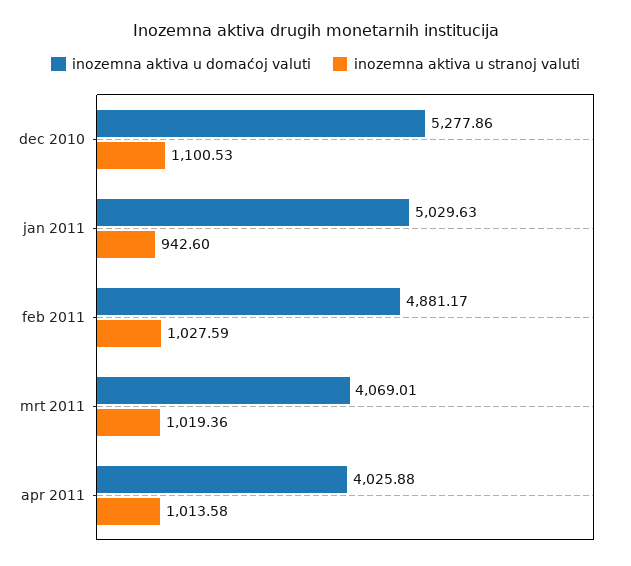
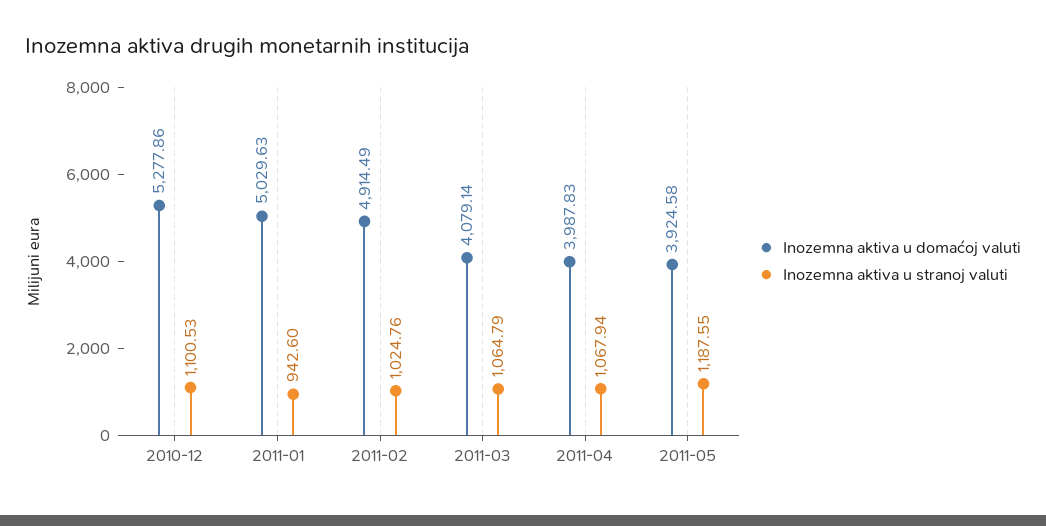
inozemna aktiva u domaćoj valuti, feb 2011: 4881.17 -> 4914.49
inozemna aktiva u stranoj valuti, feb 2011: 1027.59 -> 1024.76
inozemna aktiva u domaćoj valuti, mrt 2011: 4069.01 -> 4079.14
inozemna aktiva u stranoj valuti, mrt 2011: 1019.36 -> 1064.79
inozemna aktiva u domaćoj valuti, apr 2011: 4025.88 -> 3987.83
inozemna aktiva u stranoj valuti, apr 2011: 1013.58 -> 1067.94
inozemna aktiva u domaćoj valuti, 2011-05: none -> 3924.58
inozemna aktiva u stranoj valuti, 2011-05: none -> 1187.55

